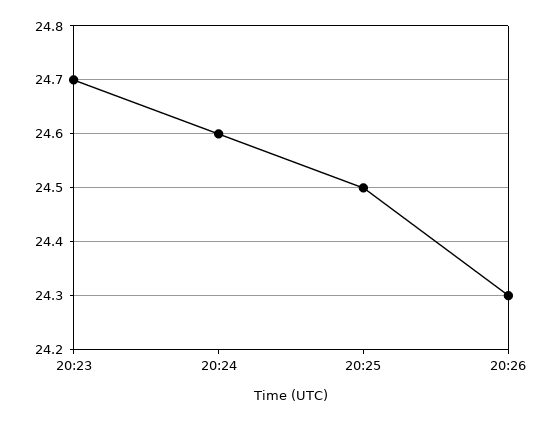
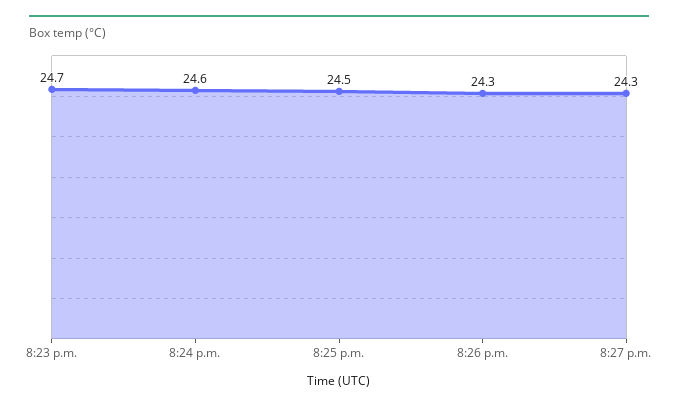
8:27 p.m.: none -> 24.3

